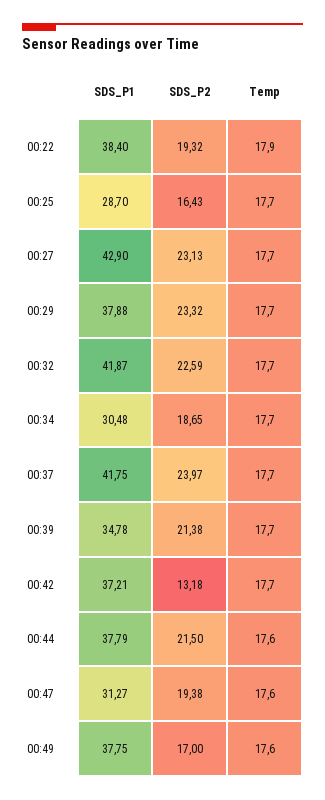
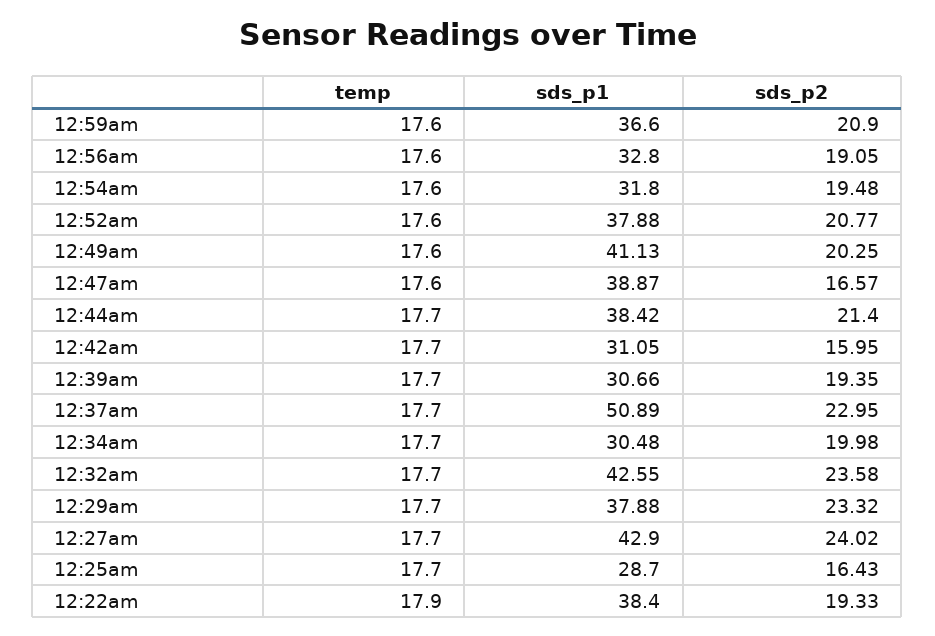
SDS_P2, 00:22: 19.32 -> 19.33
SDS_P2, 00:27: 23.13 -> 24.02
SDS_P1, 00:32: 41.87 -> 42.55
SDS_P2, 00:32: 22.59 -> 23.58
SDS_P2, 00:34: 18.65 -> 19.98
SDS_P1, 00:37: 41.75 -> 50.89
SDS_P2, 00:37: 23.97 -> 22.95
SDS_P1, 00:39: 34.78 -> 30.66
SDS_P2, 00:39: 21.38 -> 19.35
SDS_P1, 00:42: 37.21 -> 31.05
SDS_P2, 00:42: 13.18 -> 15.95
SDS_P1, 00:44: 37.79 -> 38.42
SDS_P2, 00:44: 21.5 -> 21.4
Temp, 00:44: 17.6 -> 17.7
SDS_P1, 00:47: 31.27 -> 38.87
SDS_P2, 00:47: 19.38 -> 16.57
SDS_P1, 00:49: 37.75 -> 41.13
SDS_P2, 00:49: 17 -> 20.25
Temp, 12:59am: none -> 17.6
SDS_P1, 12:59am: none -> 36.6
SDS_P2, 12:59am: none -> 20.9
Temp, 12:56am: none -> 17.6
SDS_P1, 12:56am: none -> 32.8
SDS_P2, 12:56am: none -> 19.05
Temp, 12:54am: none -> 17.6
SDS_P1, 12:54am: none -> 31.8
SDS_P2, 12:54am: none -> 19.48
Temp, 12:52am: none -> 17.6
SDS_P1, 12:52am: none -> 37.88
SDS_P2, 12:52am: none -> 20.77

